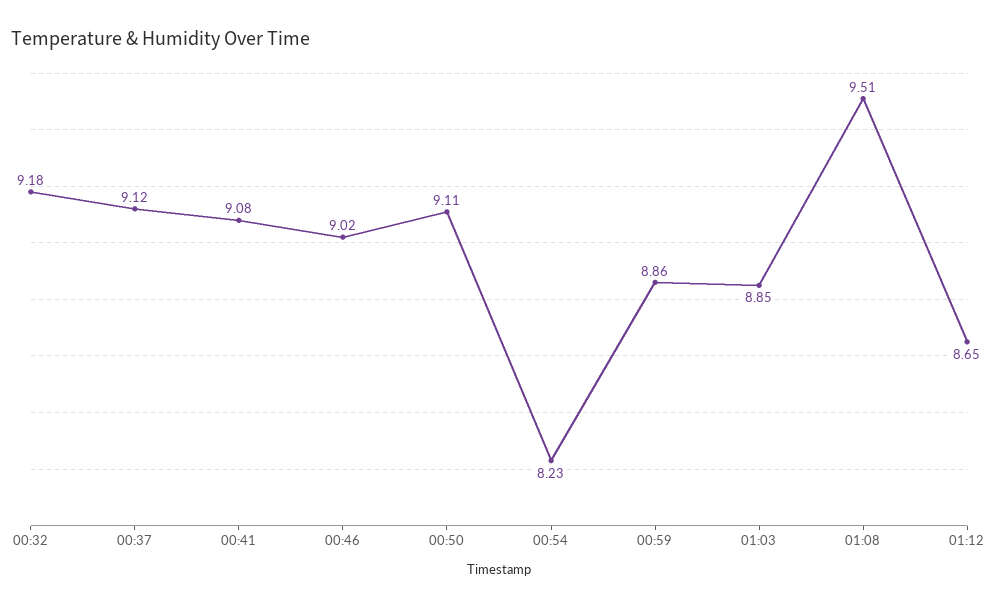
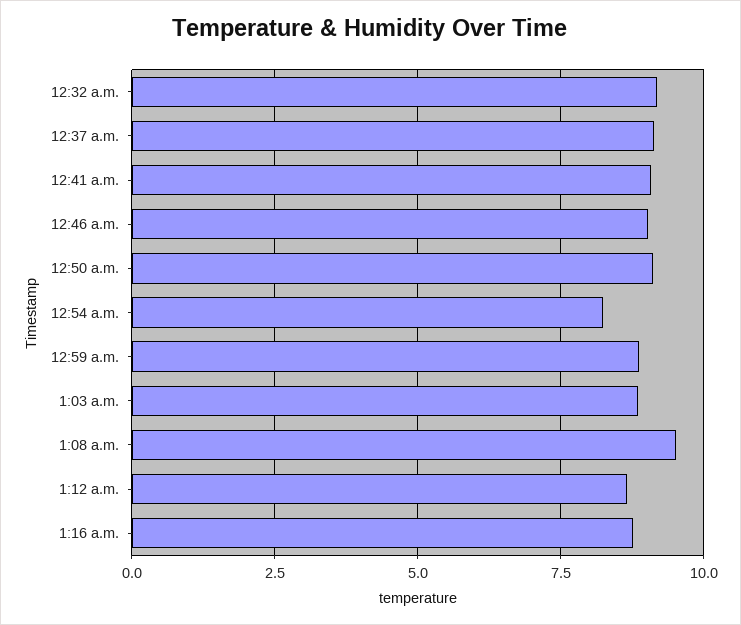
1:16 a.m.: none -> 8.75

